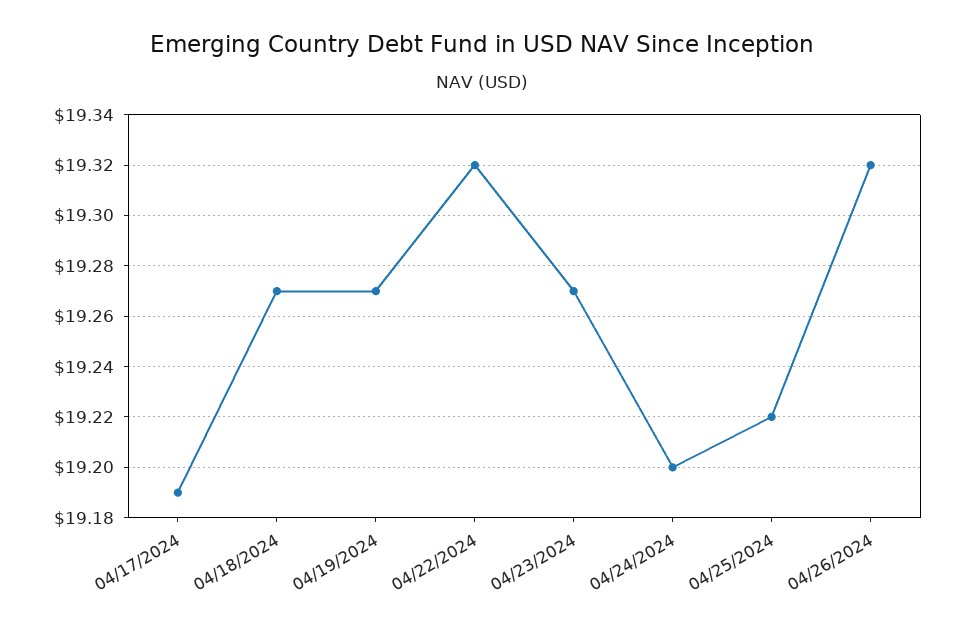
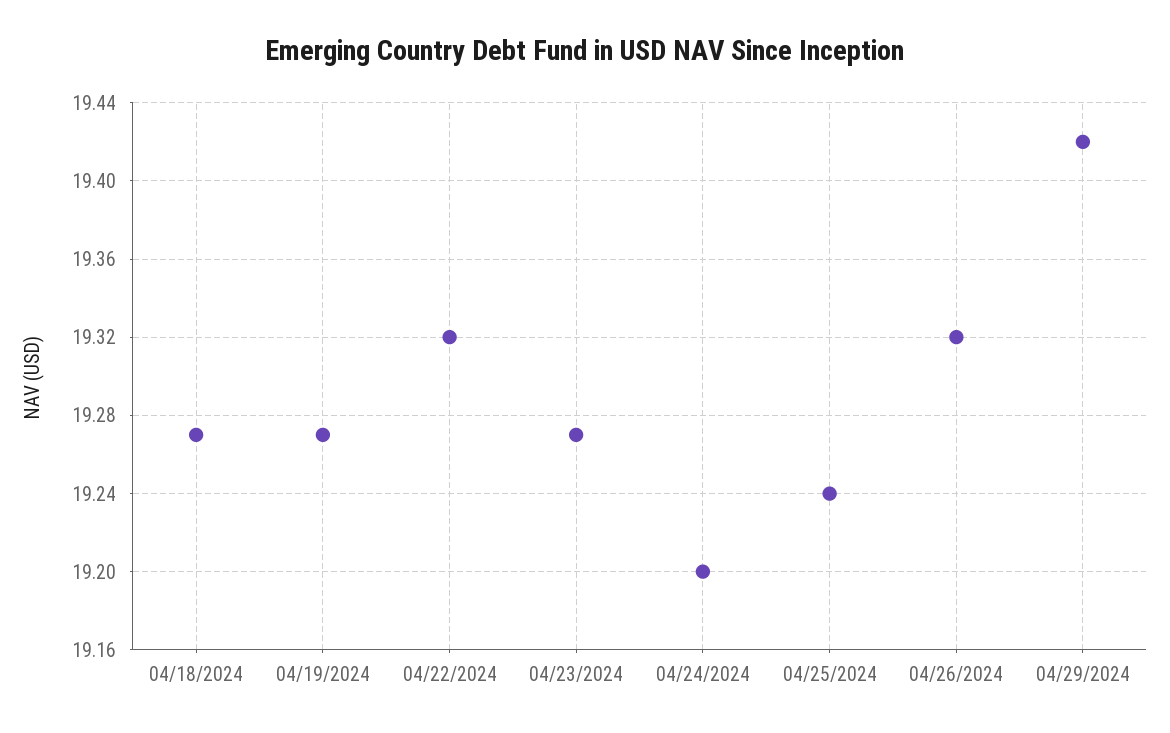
04/17/2024: 19.19 -> none
04/25/2024: 19.22 -> 19.24
04/29/2024: none -> 19.42

